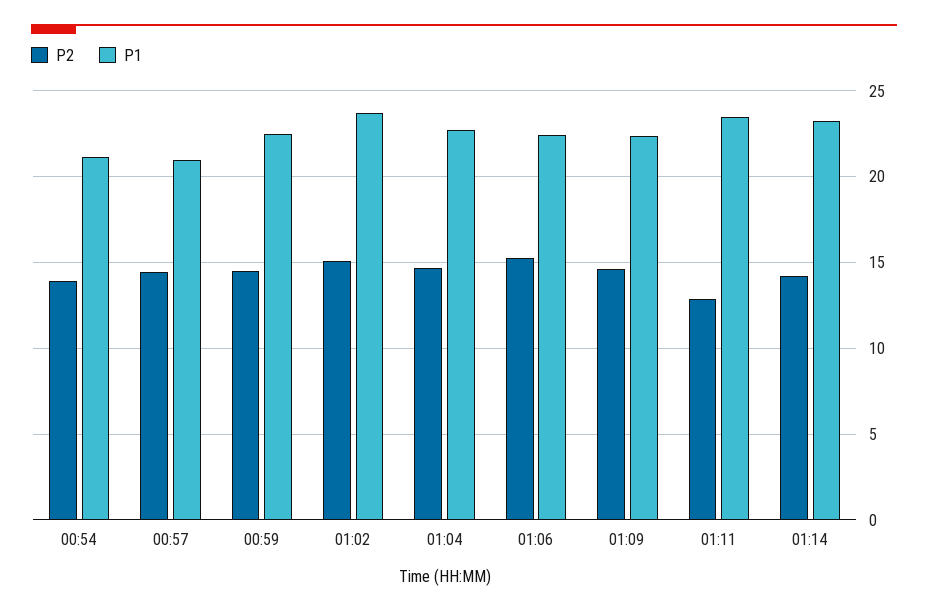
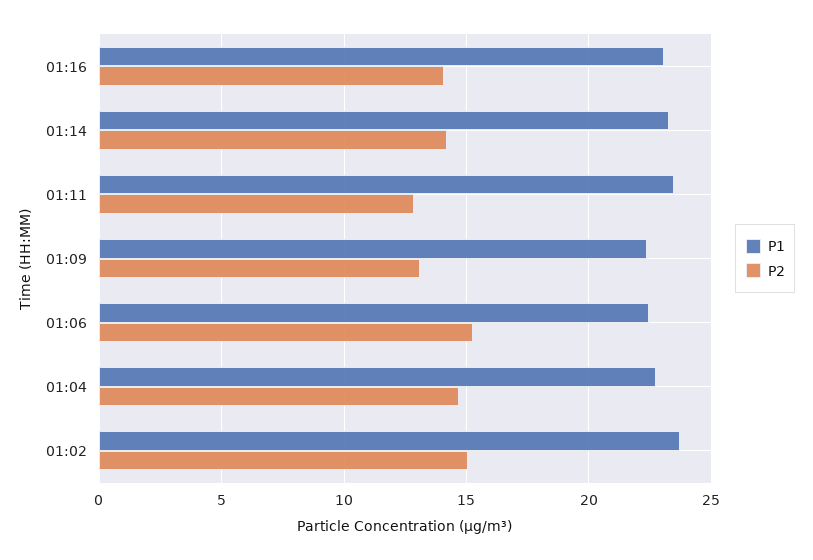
P2, 00:54: 14 -> none
P1, 00:54: 21 -> none
P2, 00:57: 14.5 -> none
P1, 00:57: 21 -> none
P2, 00:59: 14.5 -> none
P1, 00:59: 22.5 -> none
P2, 01:09: 14.5 -> 13
P1, 01:16: none -> 23
P2, 01:16: none -> 14

